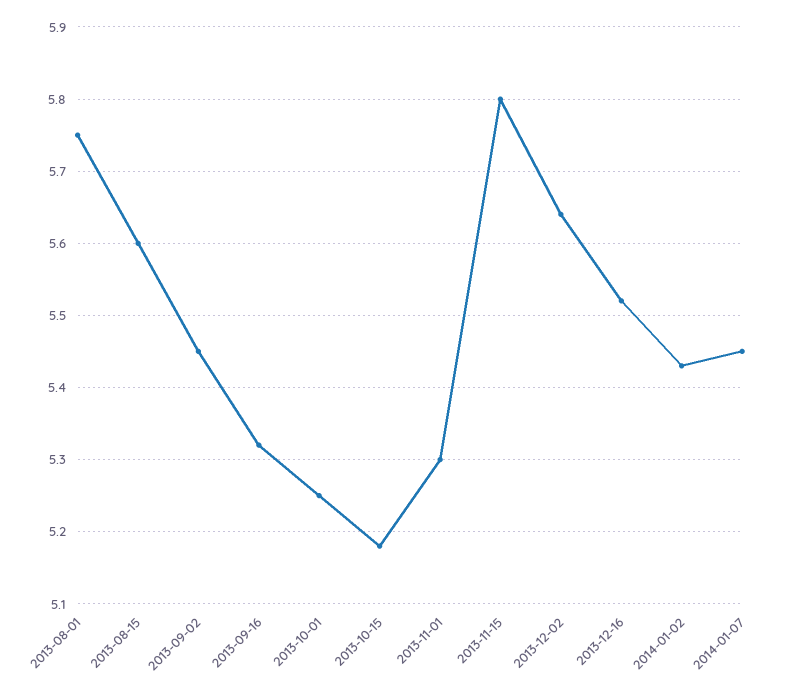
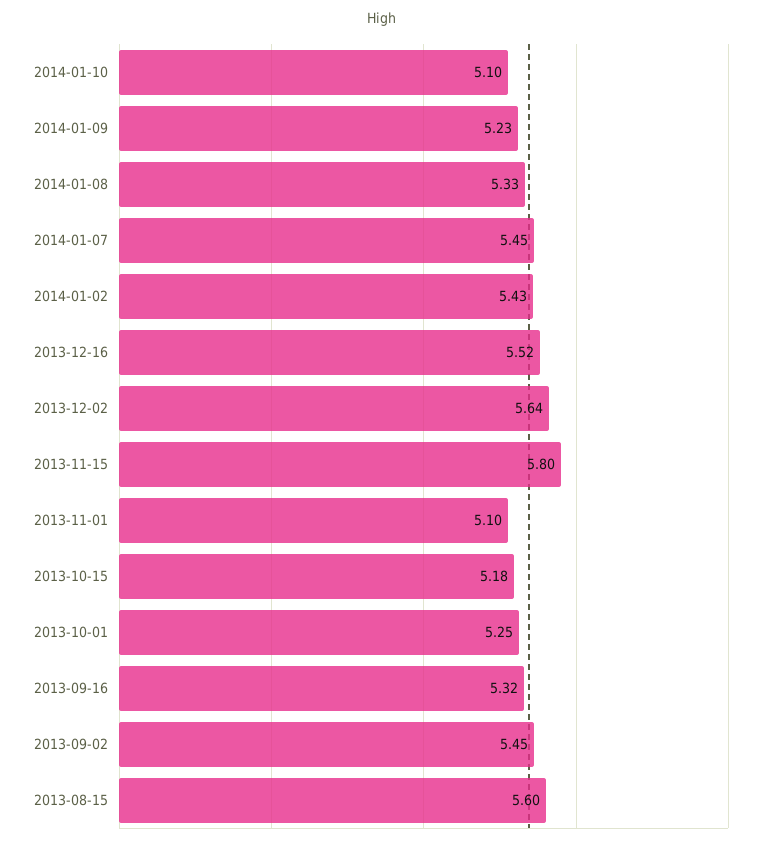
2013-08-01: 5.75 -> none
2013-11-01: 5.3 -> 5.1
2014-01-10: none -> 5.1
2014-01-09: none -> 5.23
2014-01-08: none -> 5.33

